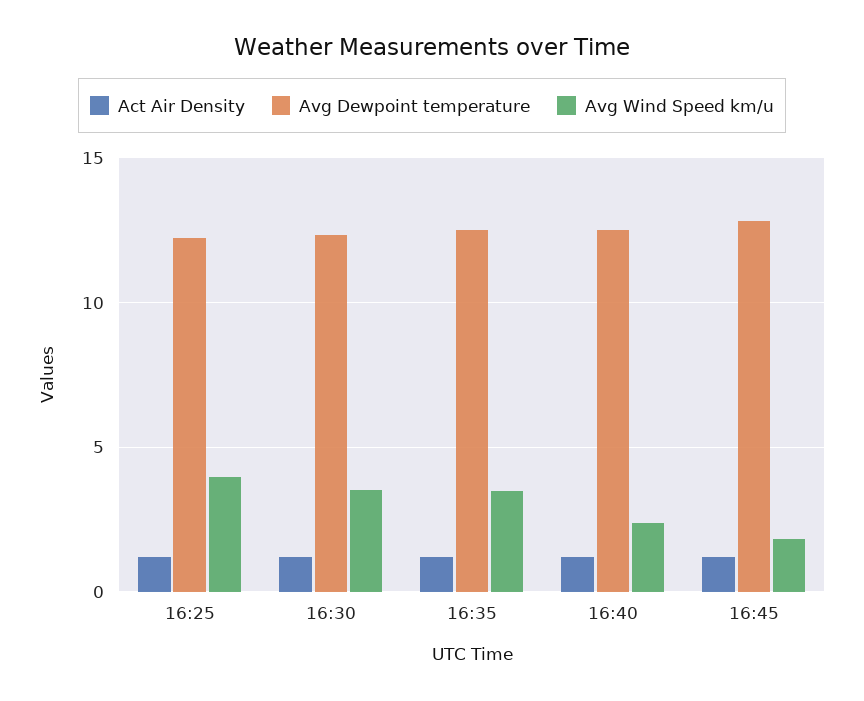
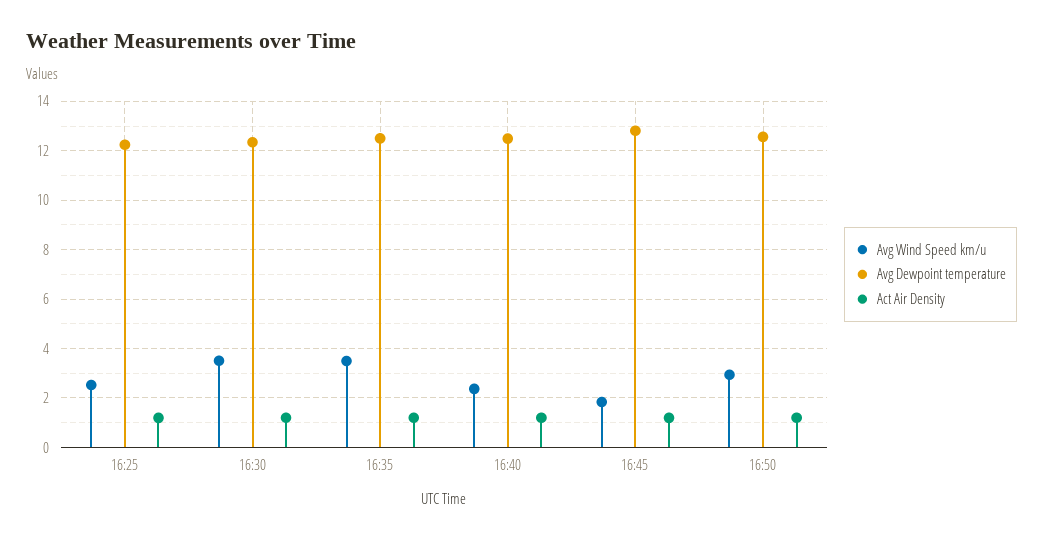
Avg Wind Speed km/u, 16:25: 4 -> 2.5
Avg Wind Speed km/u, 16:50: none -> 3
Avg Dewpoint temperature, 16:50: none -> 12.5
Act Air Density, 16:50: none -> 1.25

